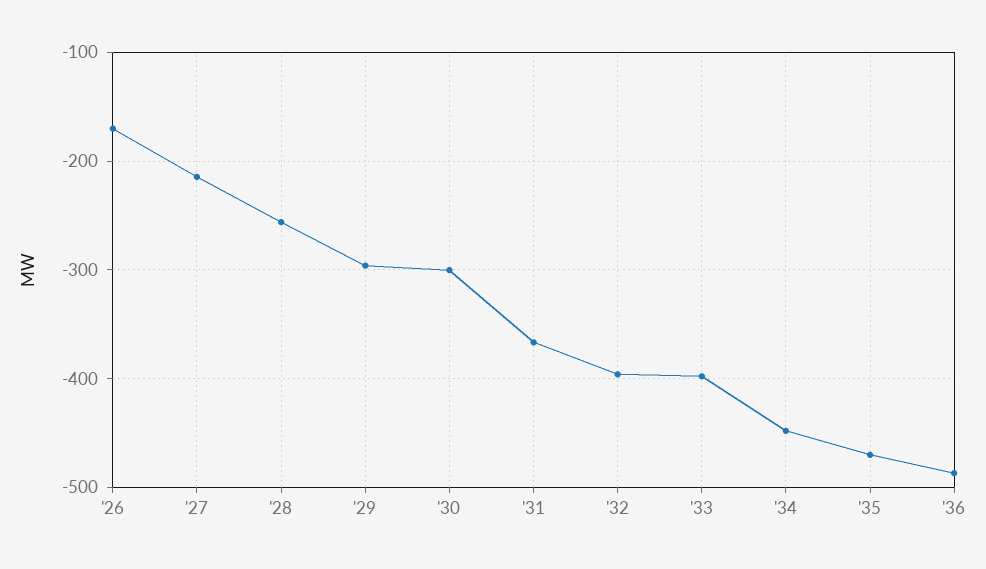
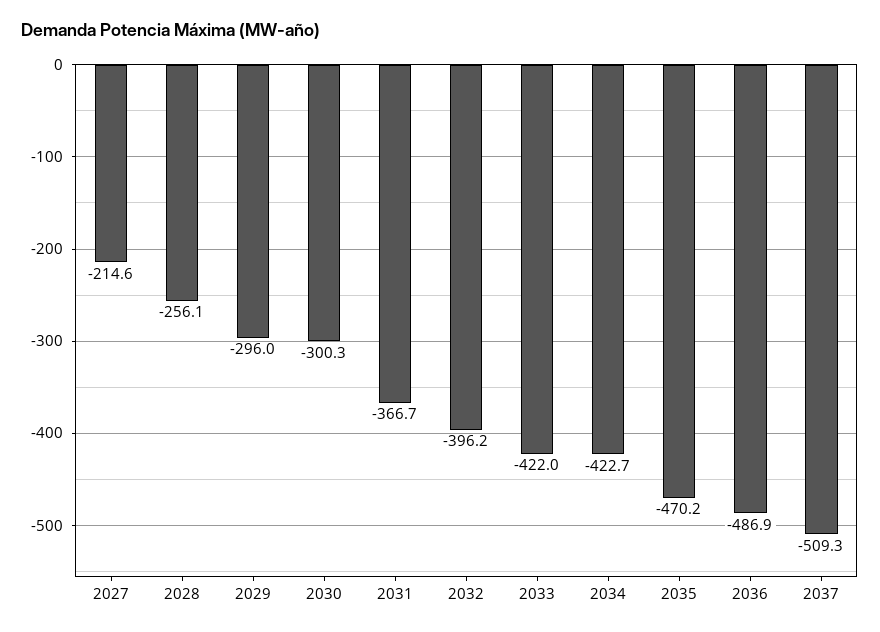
'26: -170 -> none
'33: -400 -> -422
'34: -450 -> -422.7
2037: none -> -509.3

